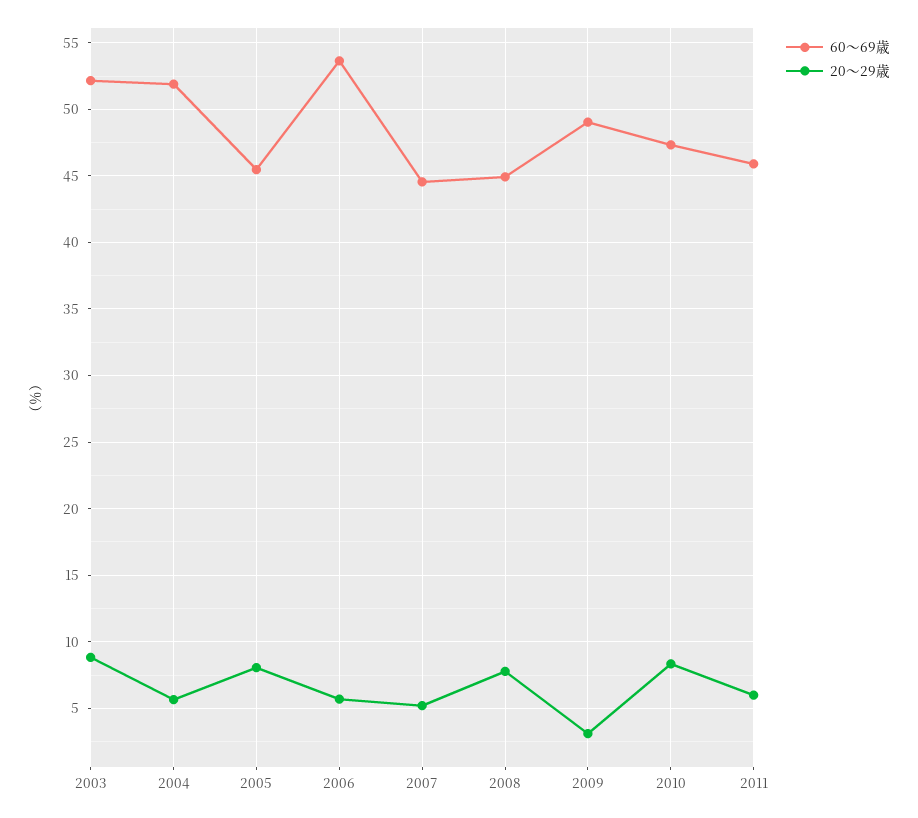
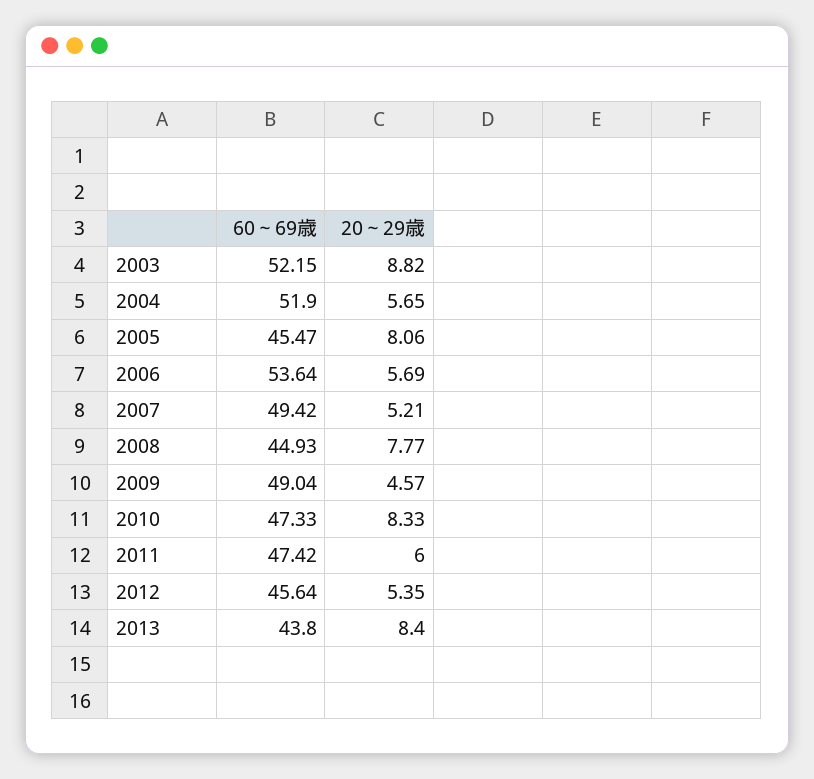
60～69歳, 2007: 44.5 -> 49.42
20～29歳, 2009: 3 -> 4.57
60～69歳, 2011: 46 -> 47.42
60～69歳, 2012: none -> 45.64
20～29歳, 2012: none -> 5.35
60～69歳, 2013: none -> 43.8
20～29歳, 2013: none -> 8.4

